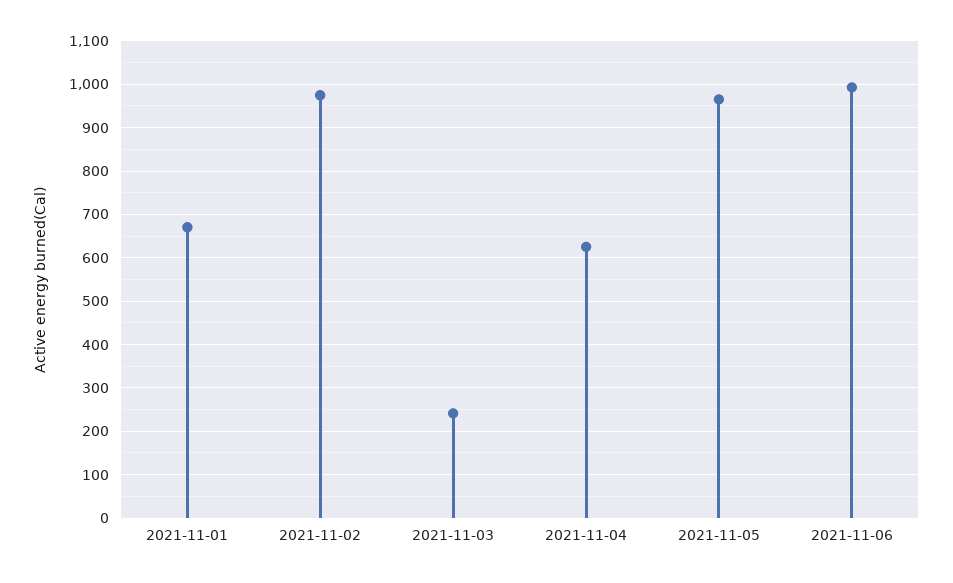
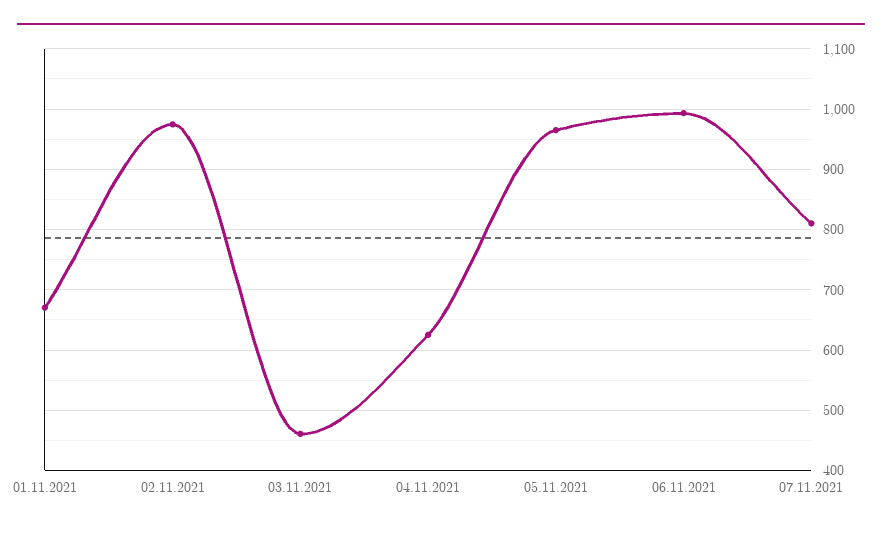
2021-11-03: 240 -> 460
07.11.2021: none -> 810

